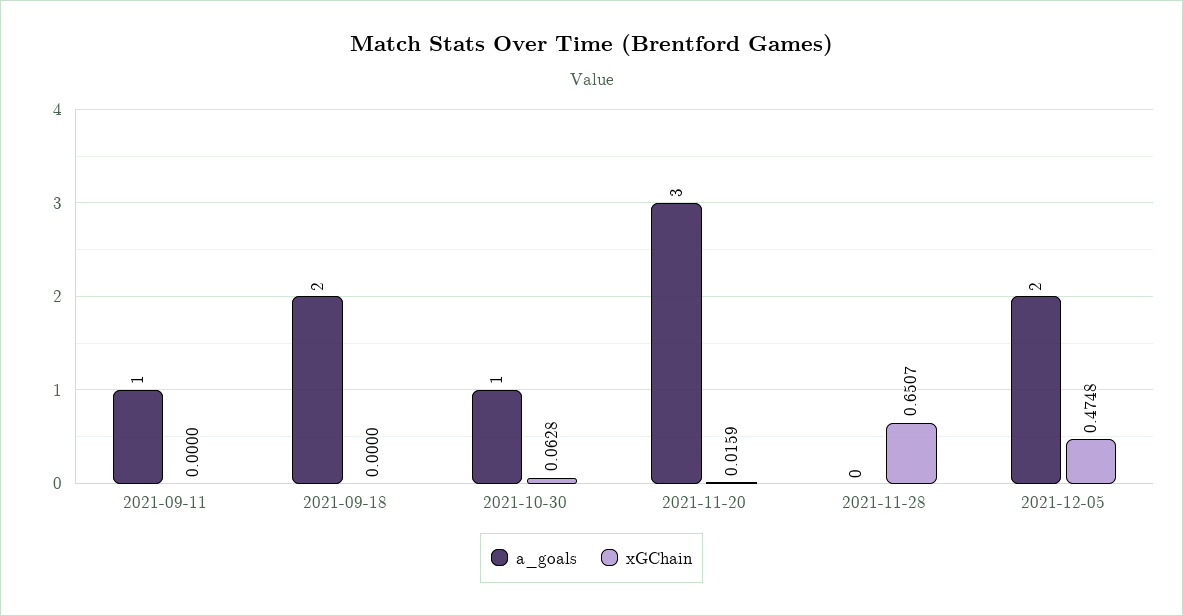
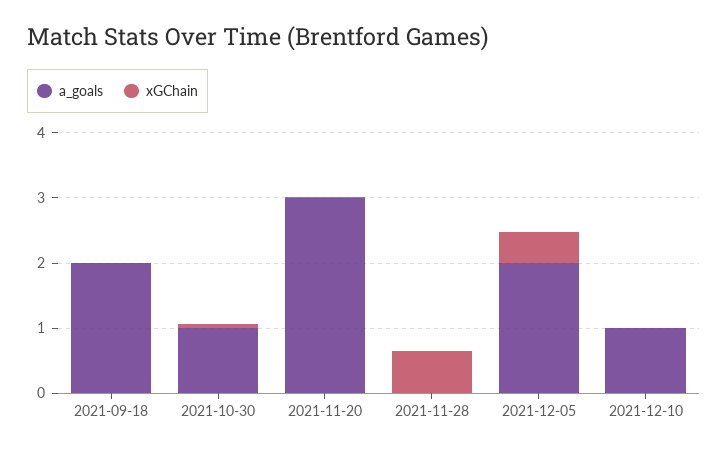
a_goals, 2021-09-11: 1 -> none
xGChain, 2021-09-11: 0 -> none
a_goals, 2021-12-10: none -> 1
xGChain, 2021-12-10: none -> 0

